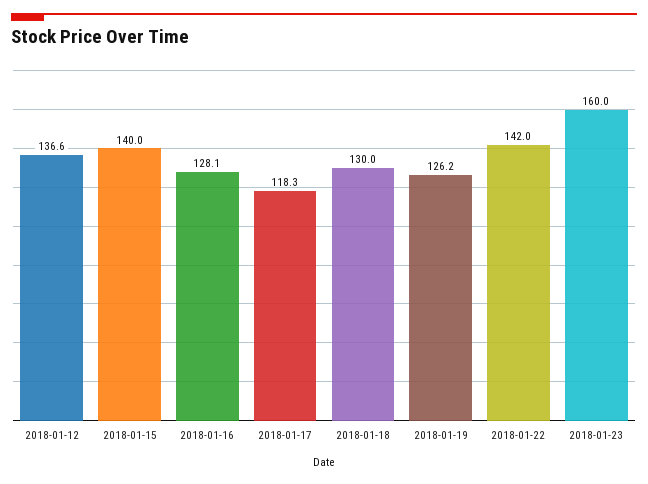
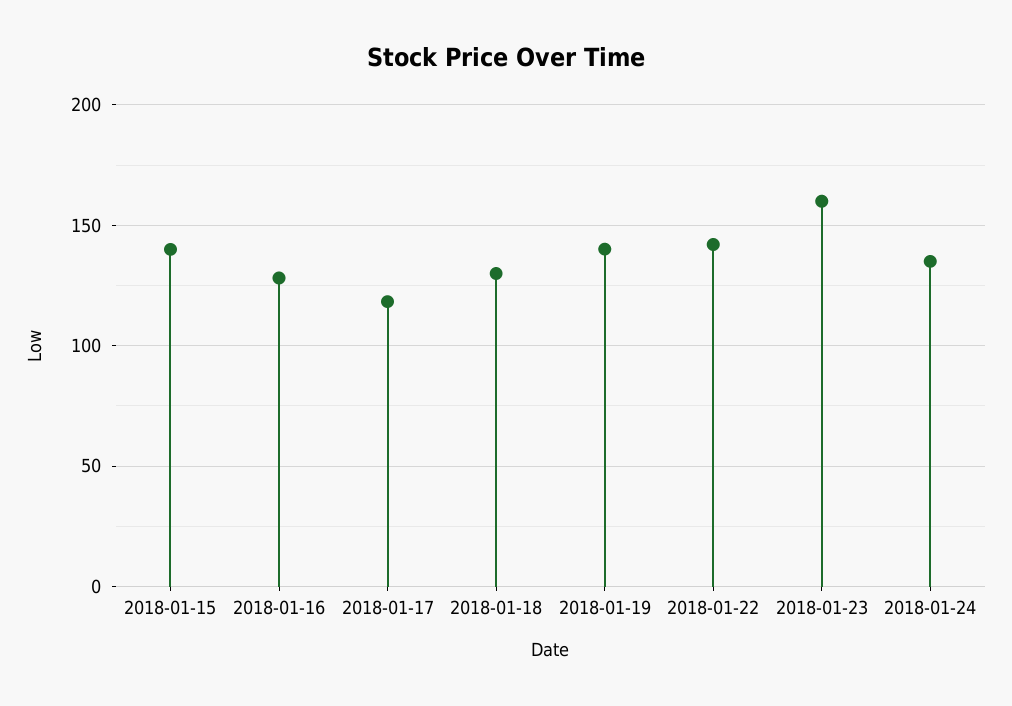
2018-01-12: 136.6 -> none
2018-01-19: 126.2 -> 140
2018-01-24: none -> 135

